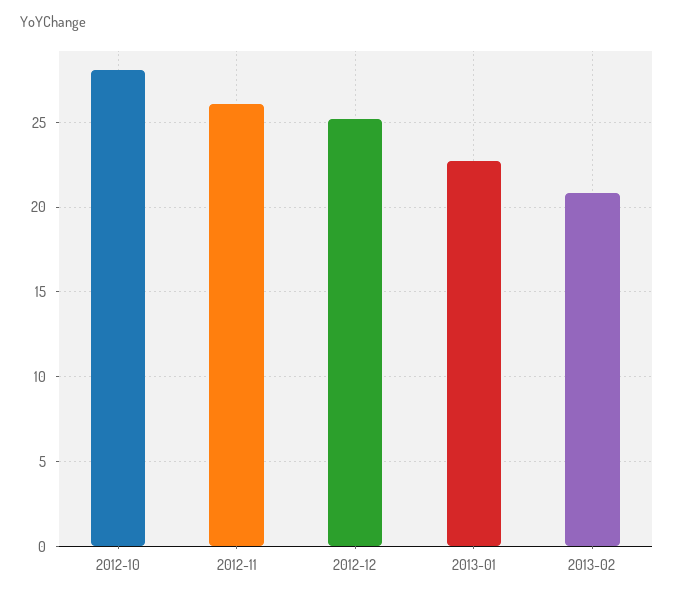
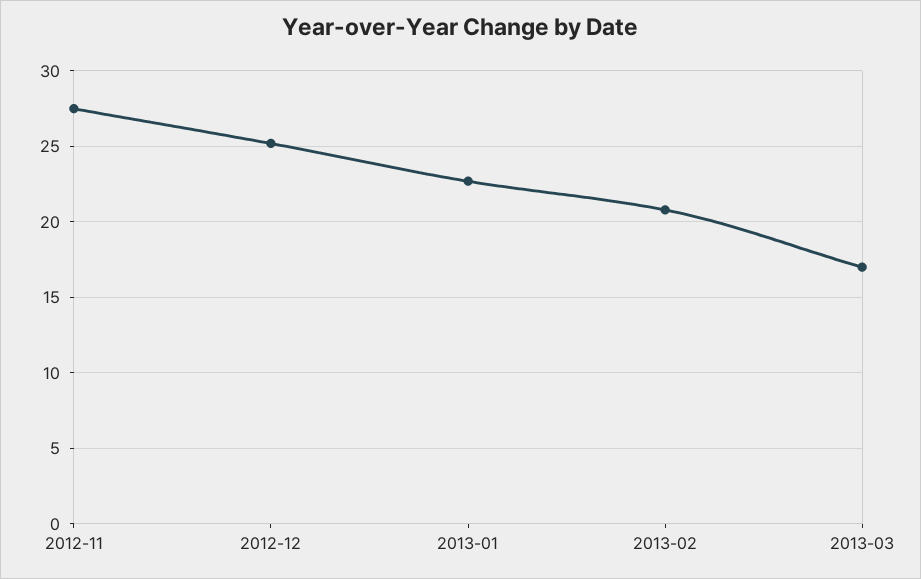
2012-10: 28 -> none
2012-11: 26 -> 27.5
2013-03: none -> 17

